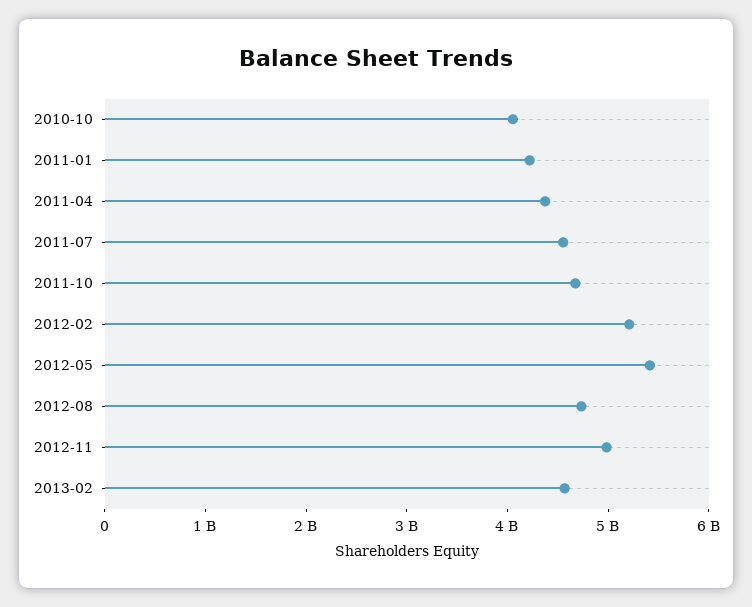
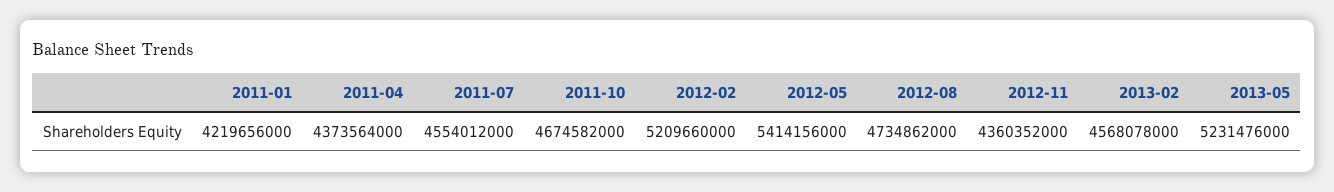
2010-10: 4000000000 -> none
2012-11: 5000000000 -> 4360352000
2013-05: none -> 5231476000

